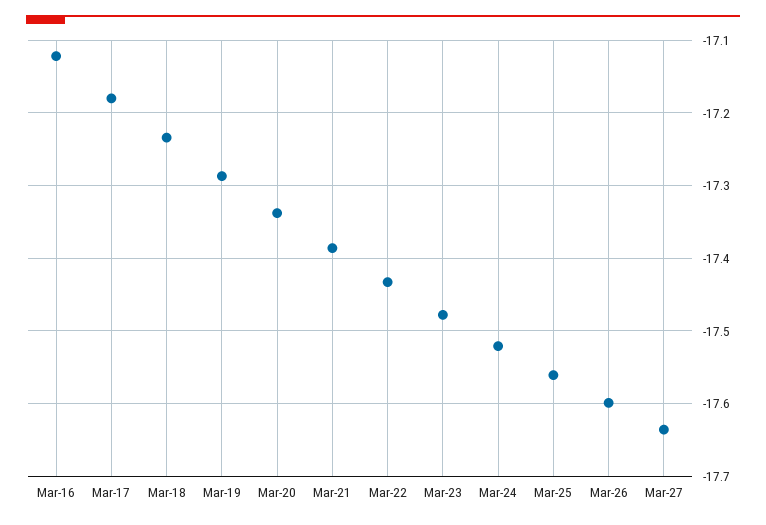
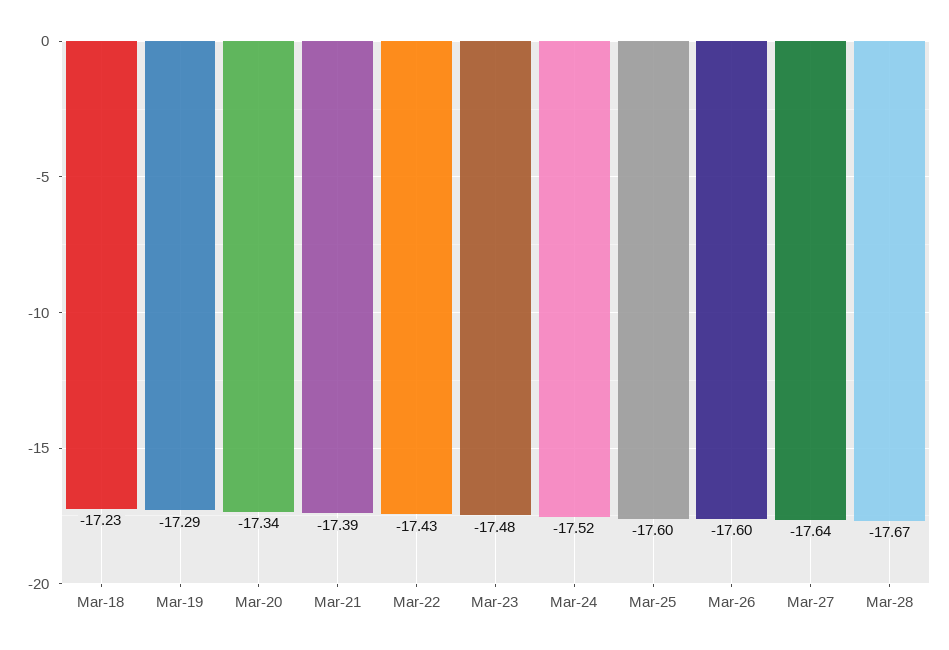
Mar-16: -17.12 -> none
Mar-17: -17.18 -> none
Mar-25: -17.56 -> -17.6
Mar-28: none -> -17.67

